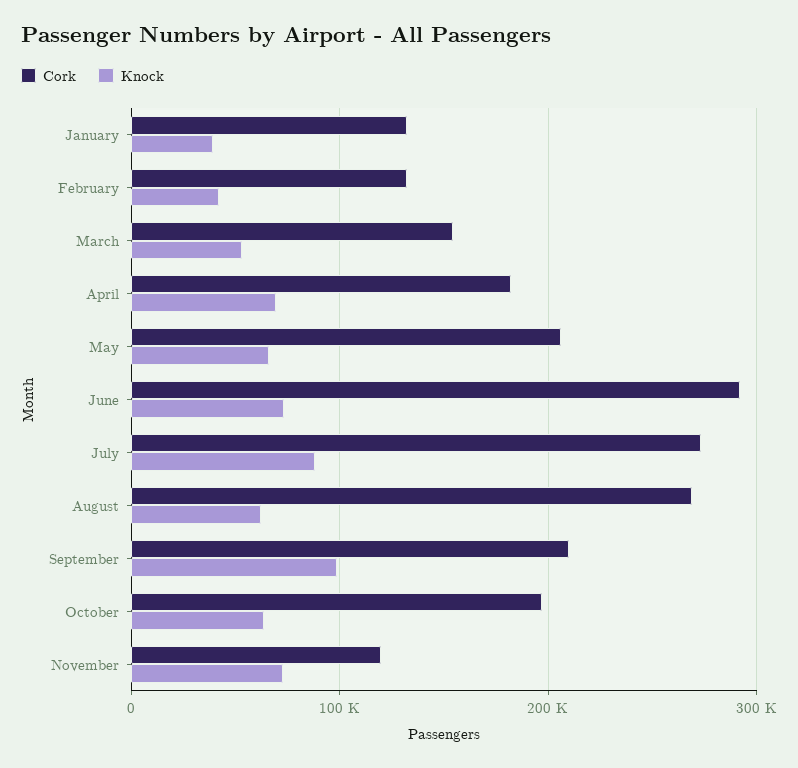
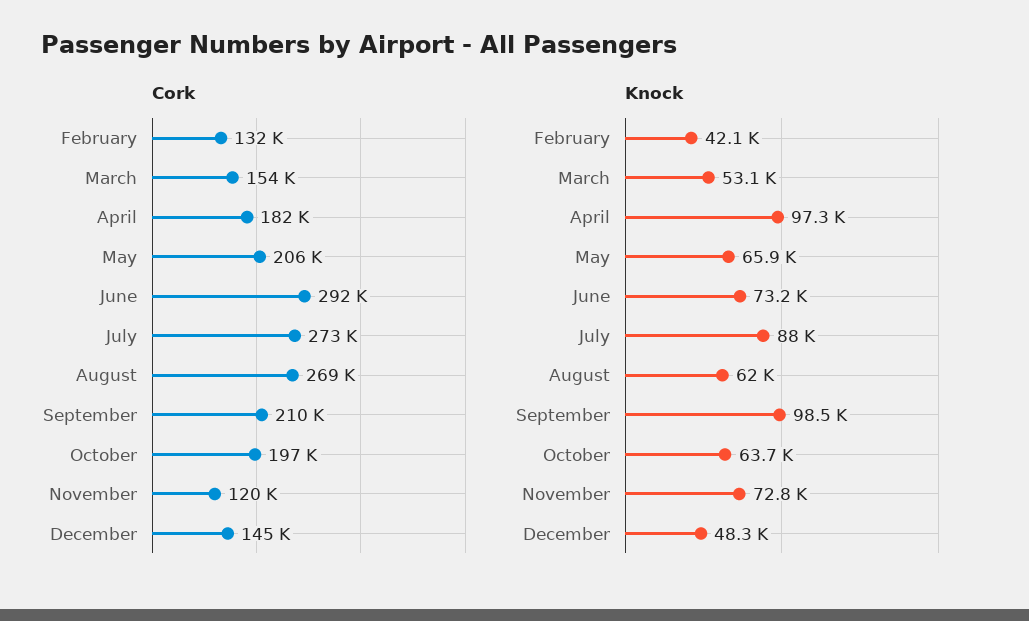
Cork, January: 130000 -> none
Knock, January: 40000 -> none
Knock, April: 70000 -> 97300
Cork, December: none -> 145000
Knock, December: none -> 48300

